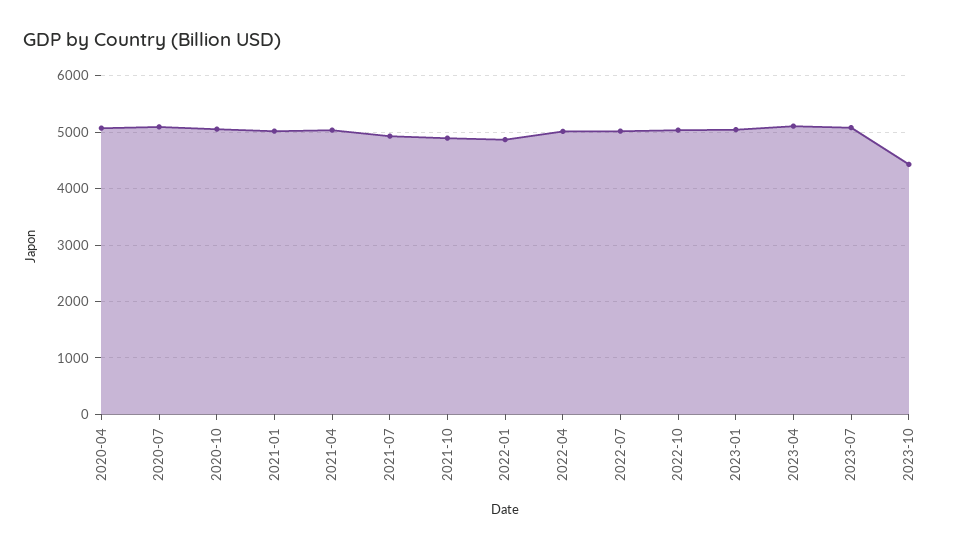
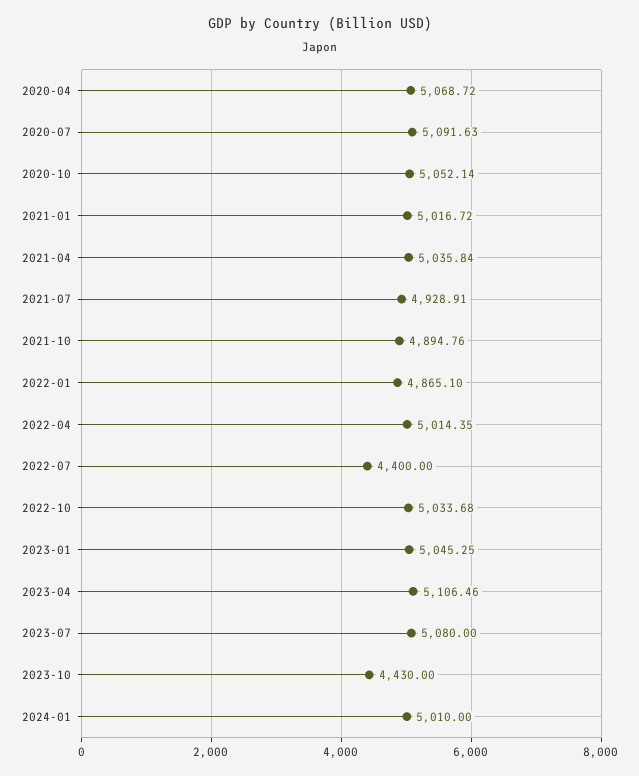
2022-07: 5000 -> 4400
2024-01: none -> 5010

